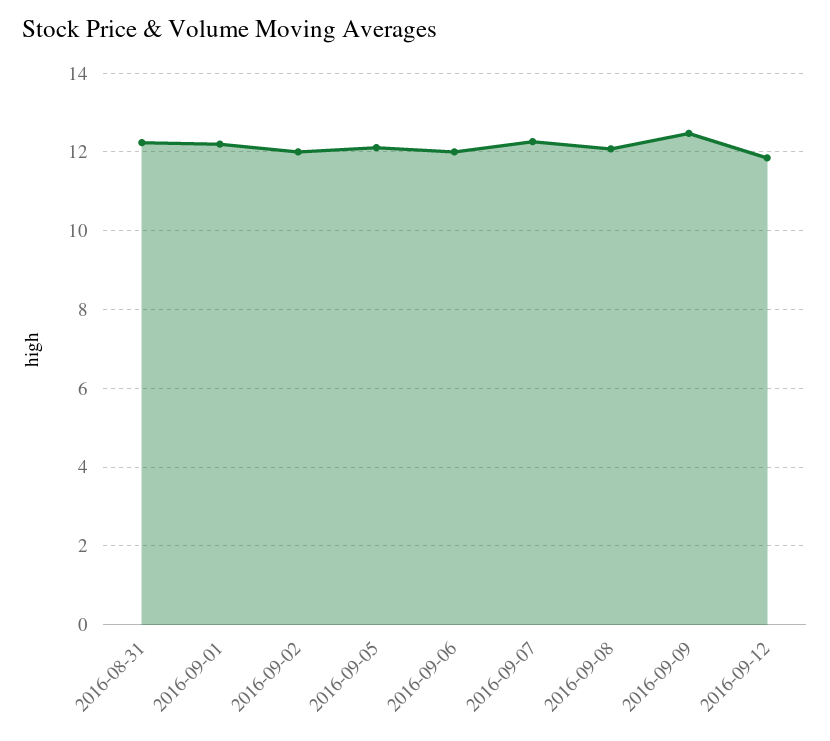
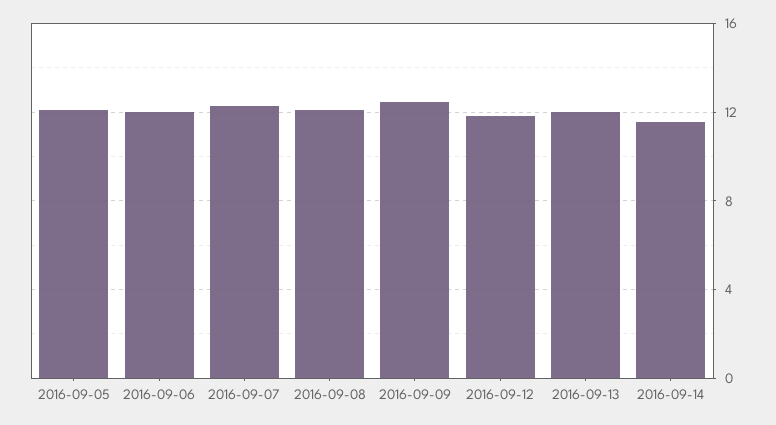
2016-08-31: 12.2 -> none
2016-09-01: 12.2 -> none
2016-09-02: 12 -> none
2016-09-13: none -> 12
2016-09-14: none -> 11.5

